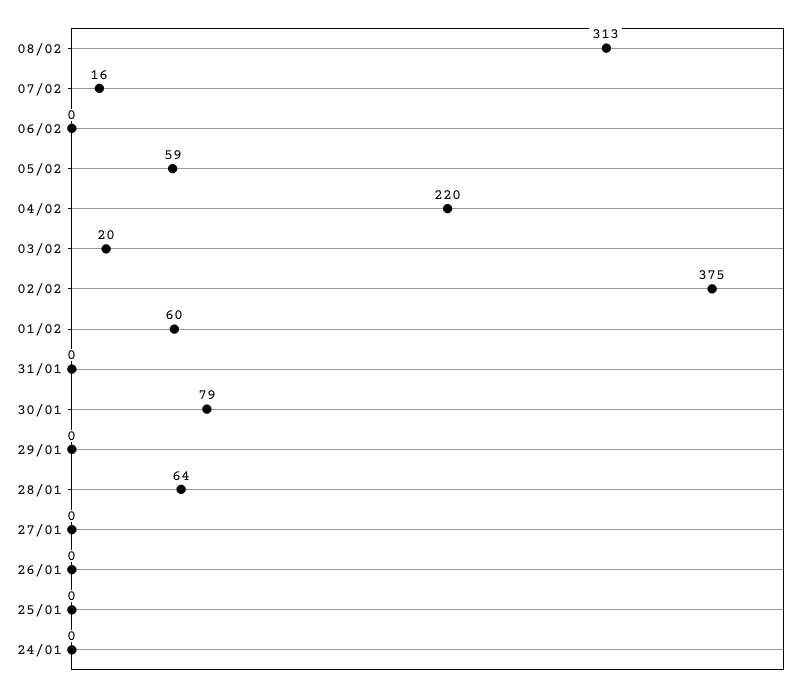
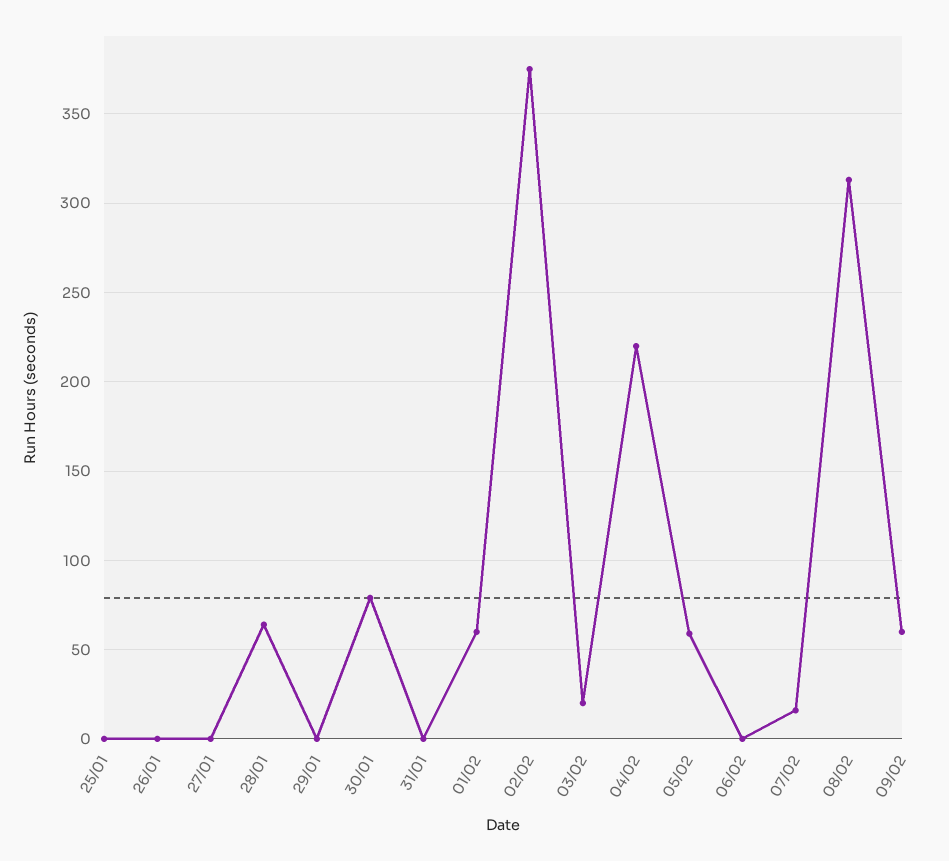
24/01: 0 -> none
09/02: none -> 60

